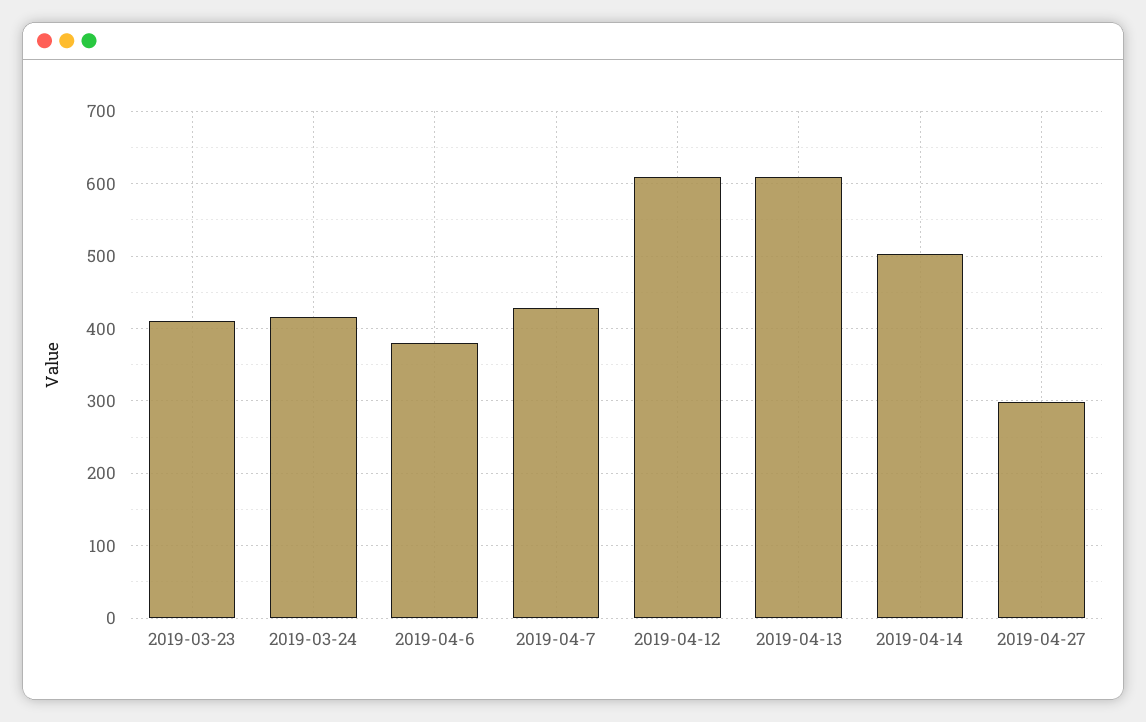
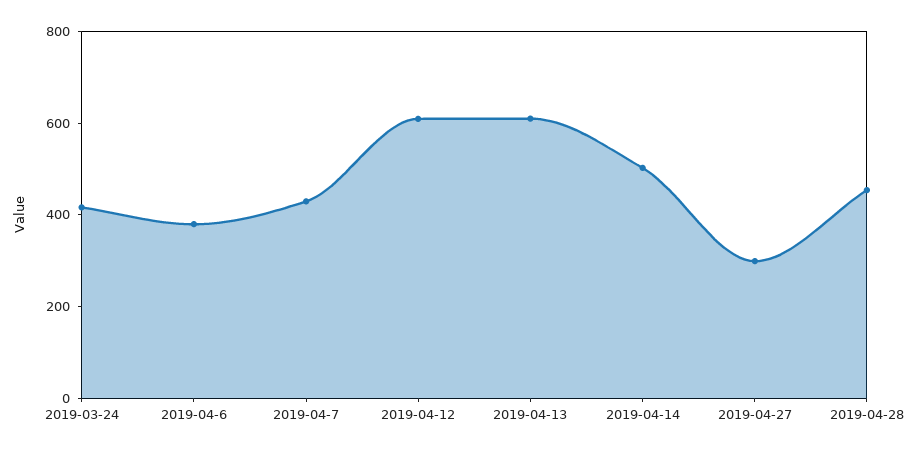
2019-03-23: 410 -> none
2019-04-28: none -> 450

